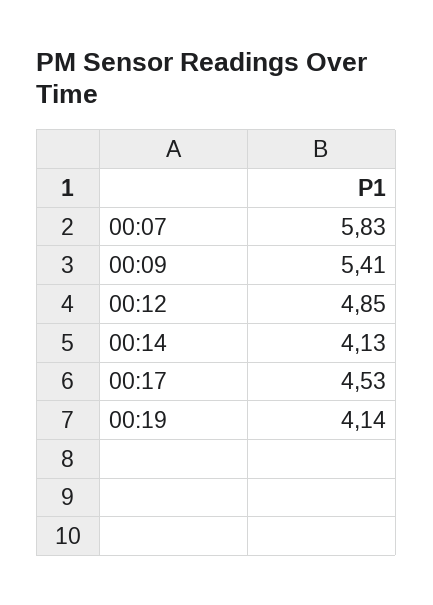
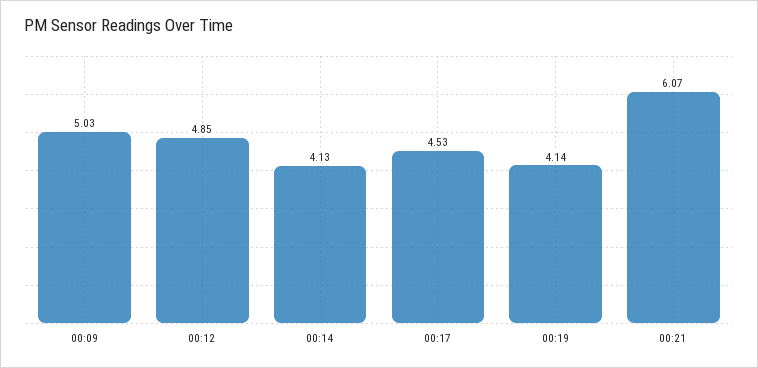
00:07: 5.83 -> none
00:09: 5.41 -> 5.03
00:21: none -> 6.07

